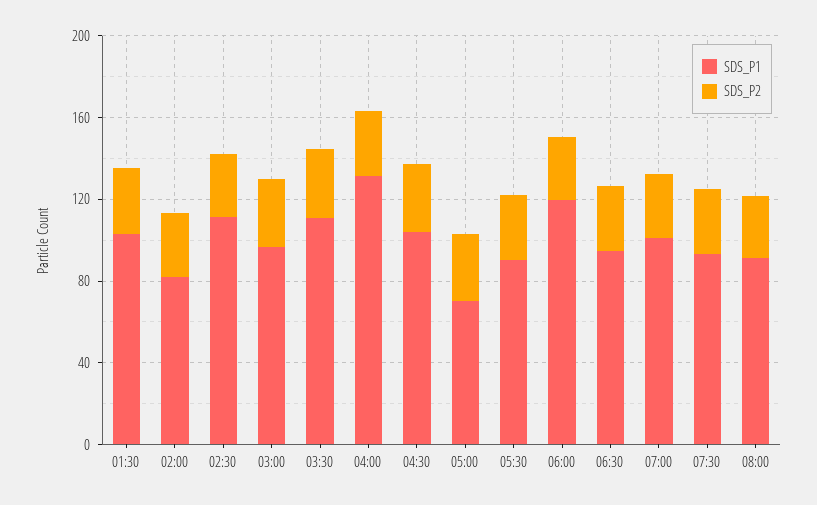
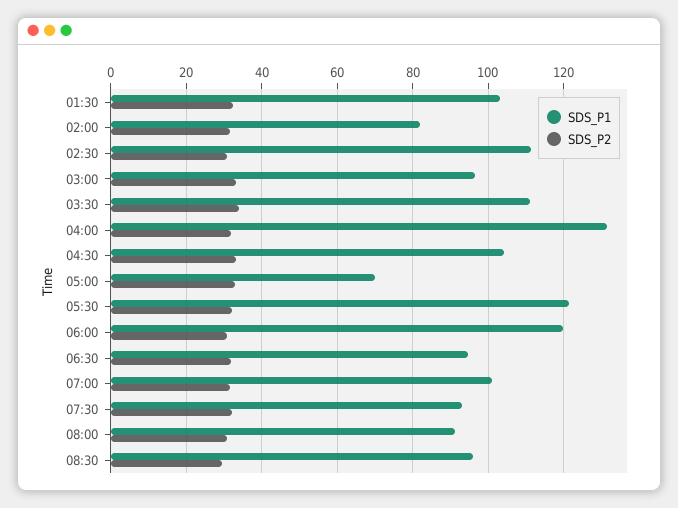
SDS_P1, 05:30: 90 -> 122
SDS_P1, 08:30: none -> 96
SDS_P2, 08:30: none -> 30

